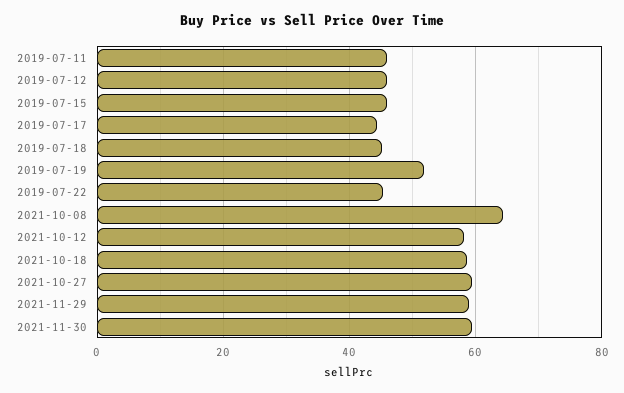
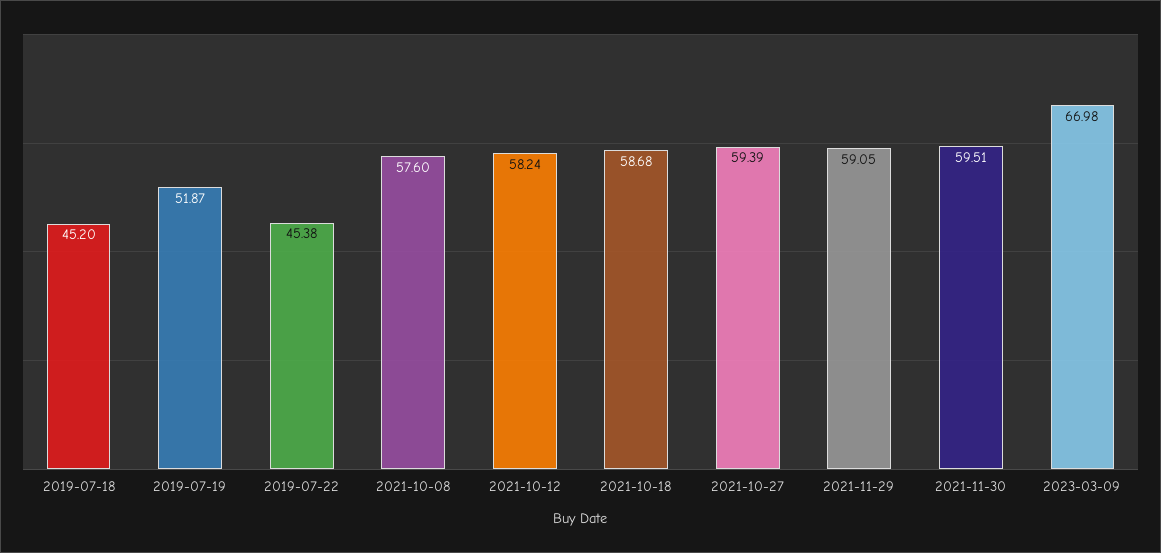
2019-07-11: 46 -> none
2019-07-12: 46 -> none
2019-07-15: 46 -> none
2019-07-17: 44 -> none
2021-10-08: 64 -> 57.6
2023-03-09: none -> 66.98

